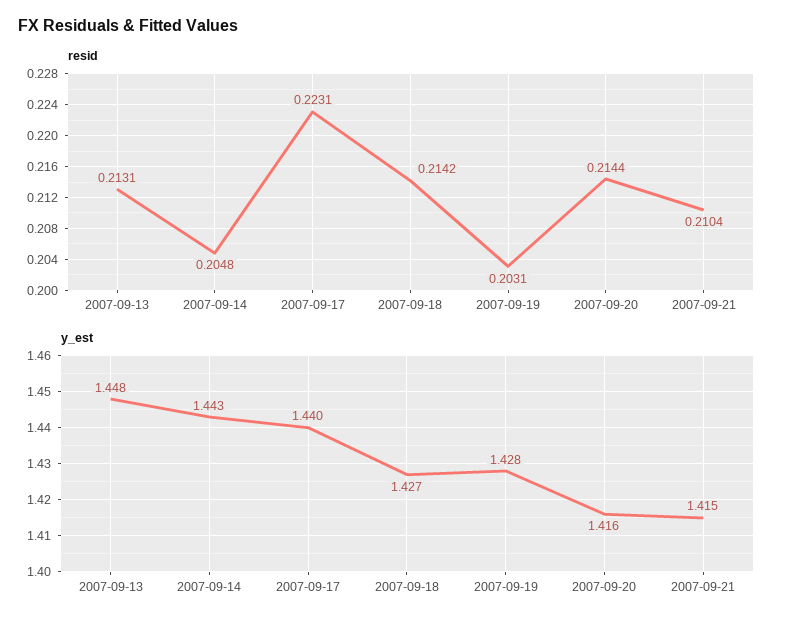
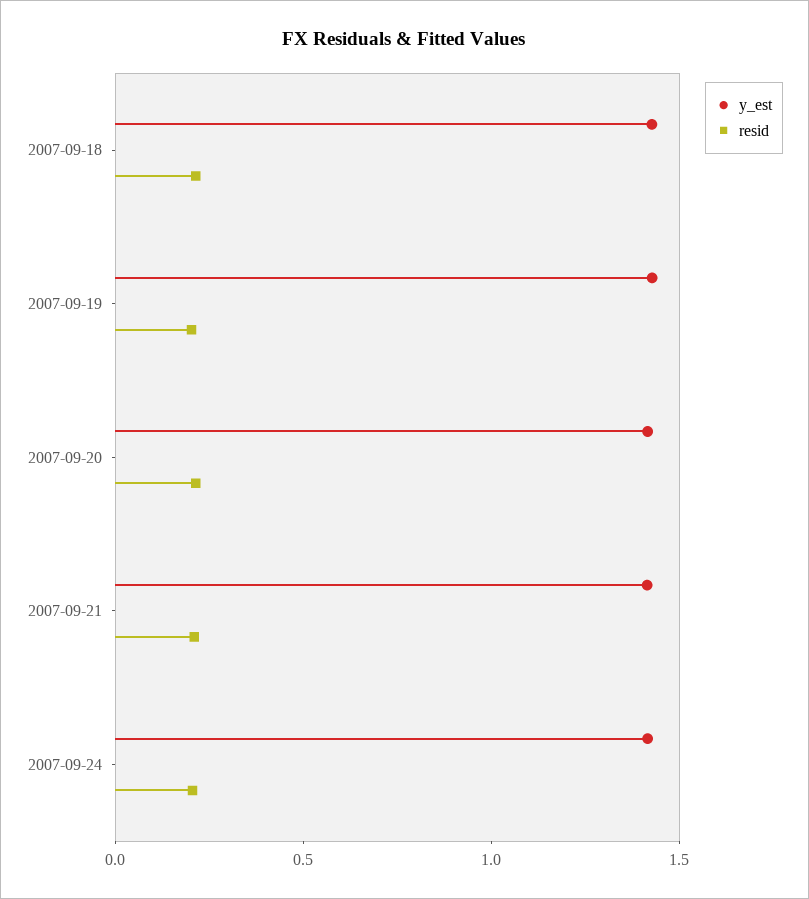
resid, 2007-09-13: 0.2131 -> none
resid, 2007-09-14: 0.2048 -> none
resid, 2007-09-17: 0.2231 -> none
y_est, 2007-09-13: 1.448 -> none
y_est, 2007-09-14: 1.443 -> none
y_est, 2007-09-17: 1.44 -> none
y_est, 2007-09-24: none -> 1.4
resid, 2007-09-24: none -> 0.2

